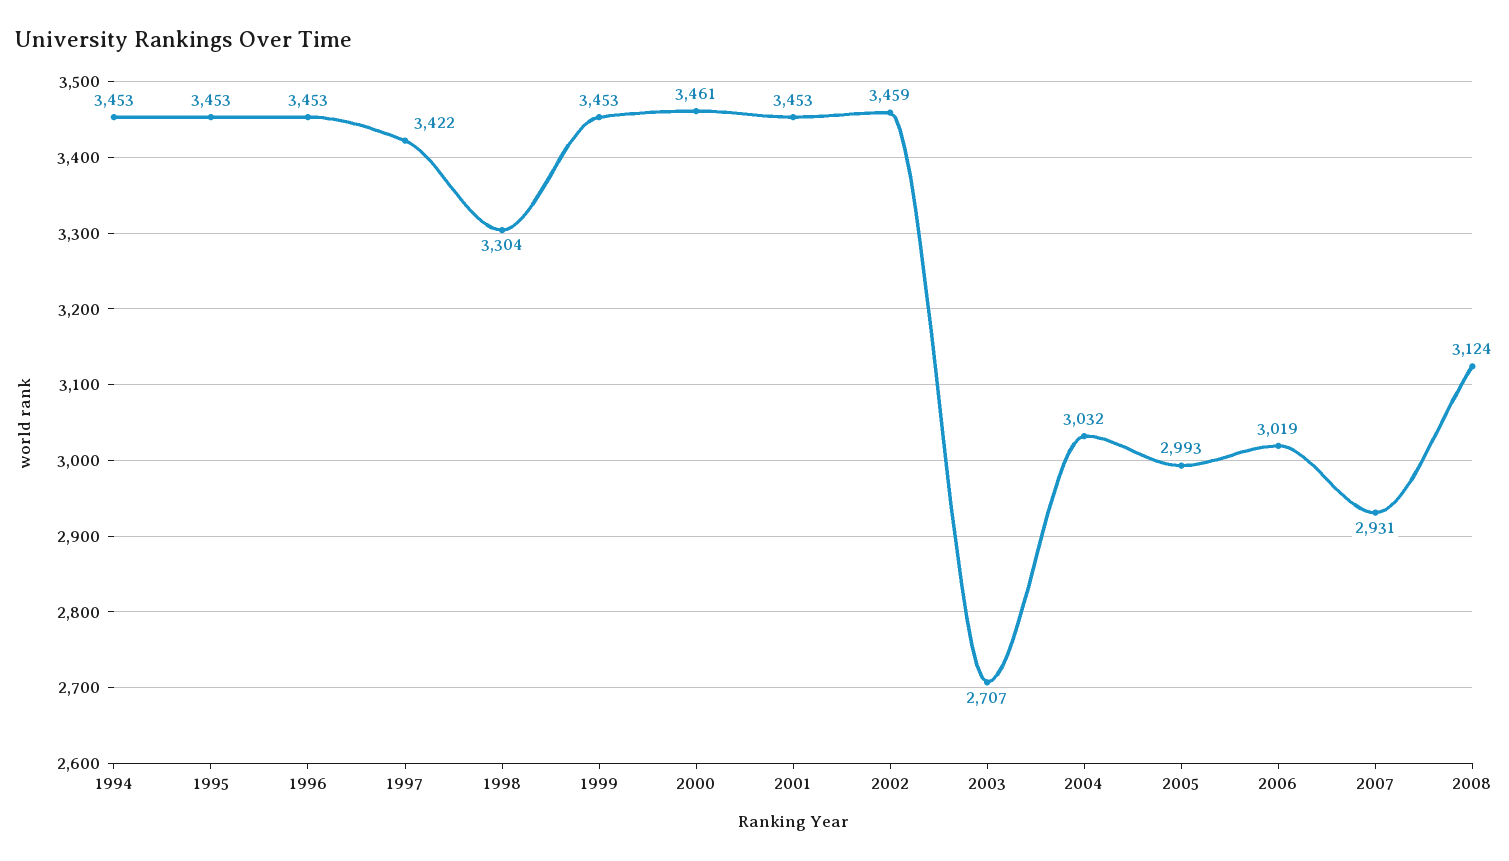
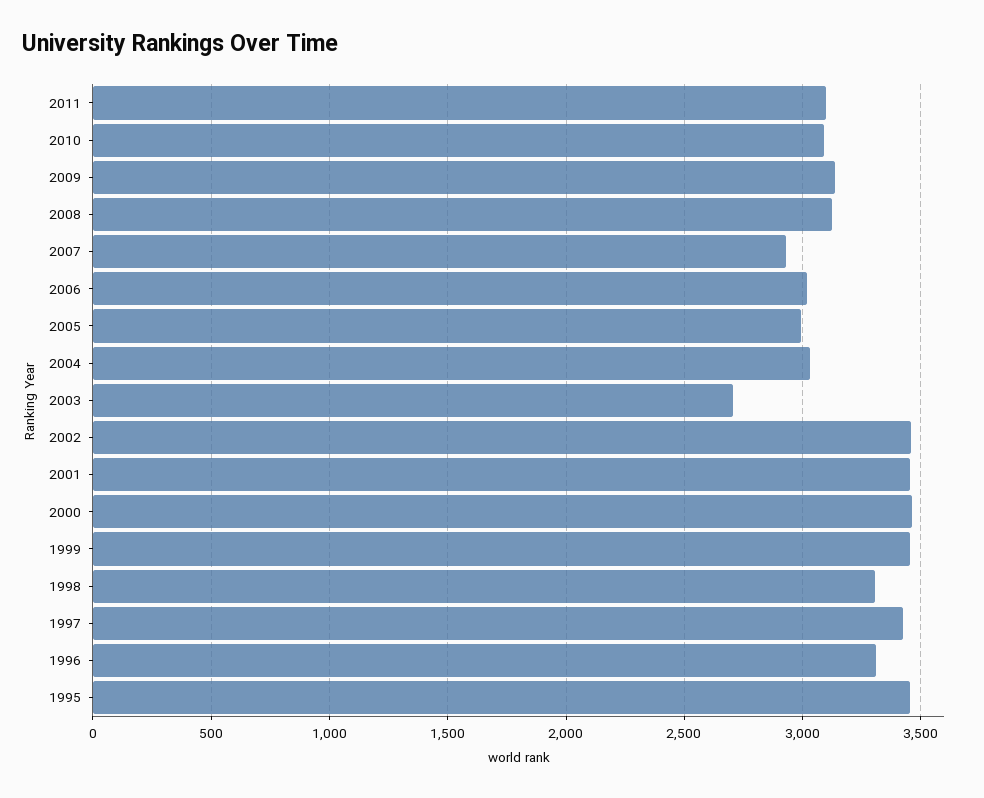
1994: 3453 -> none
1996: 3453 -> 3300
2011: none -> 3100
2010: none -> 3100
2009: none -> 3150

